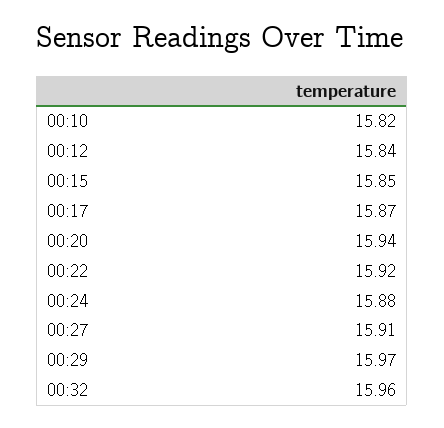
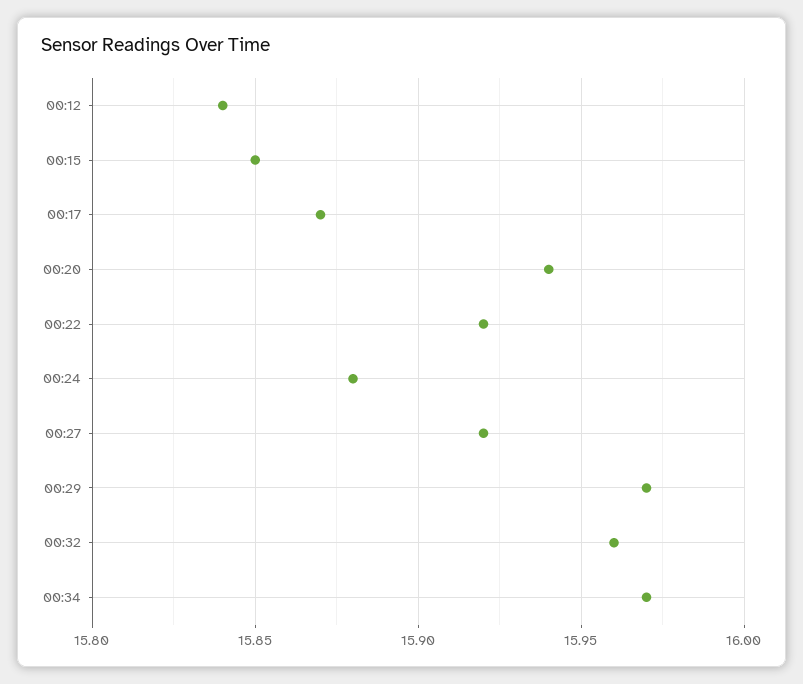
00:10: 15.82 -> none
00:27: 15.91 -> 15.92
00:34: none -> 15.97

